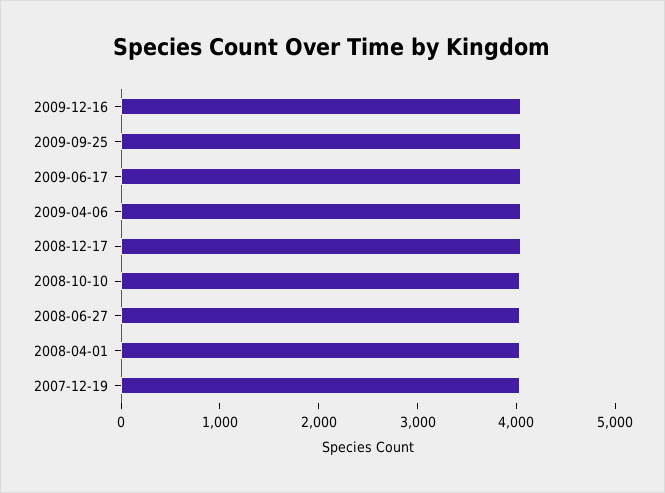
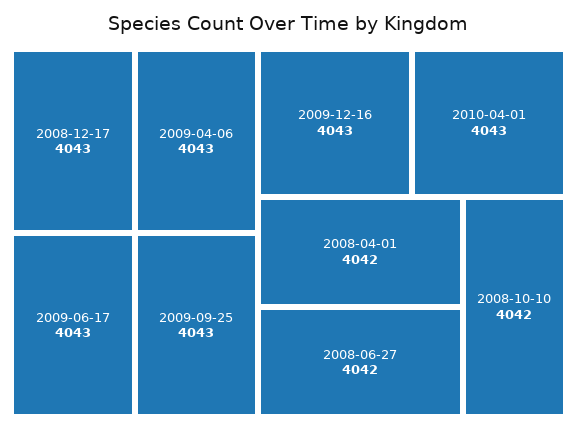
2007-12-19: 4000 -> none
2010-04-01: none -> 4043

